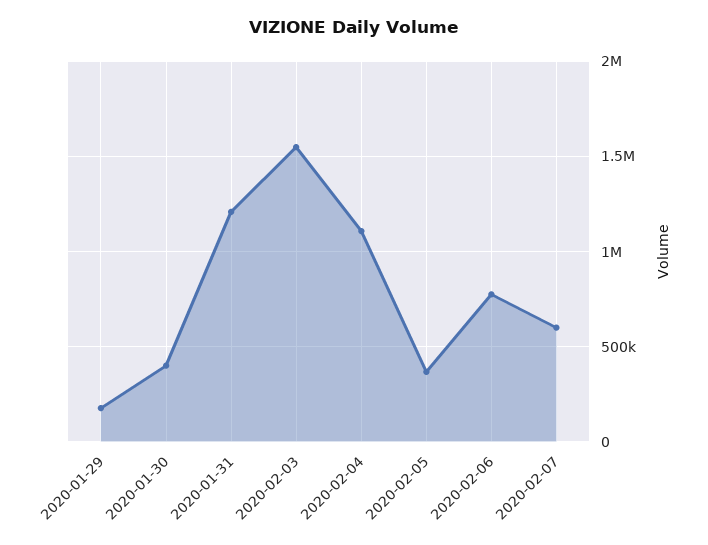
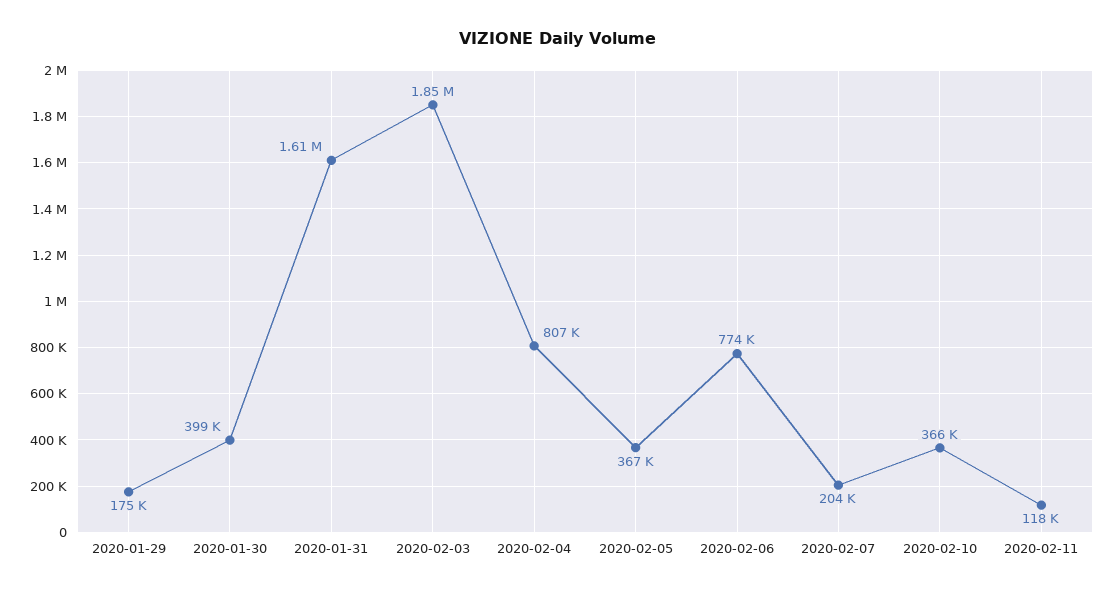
2020-01-31: 1200000 -> 1610000
2020-02-03: 1550000 -> 1850000
2020-02-04: 1100000 -> 807000
2020-02-07: 600000 -> 204000
2020-02-10: none -> 366000
2020-02-11: none -> 118000

